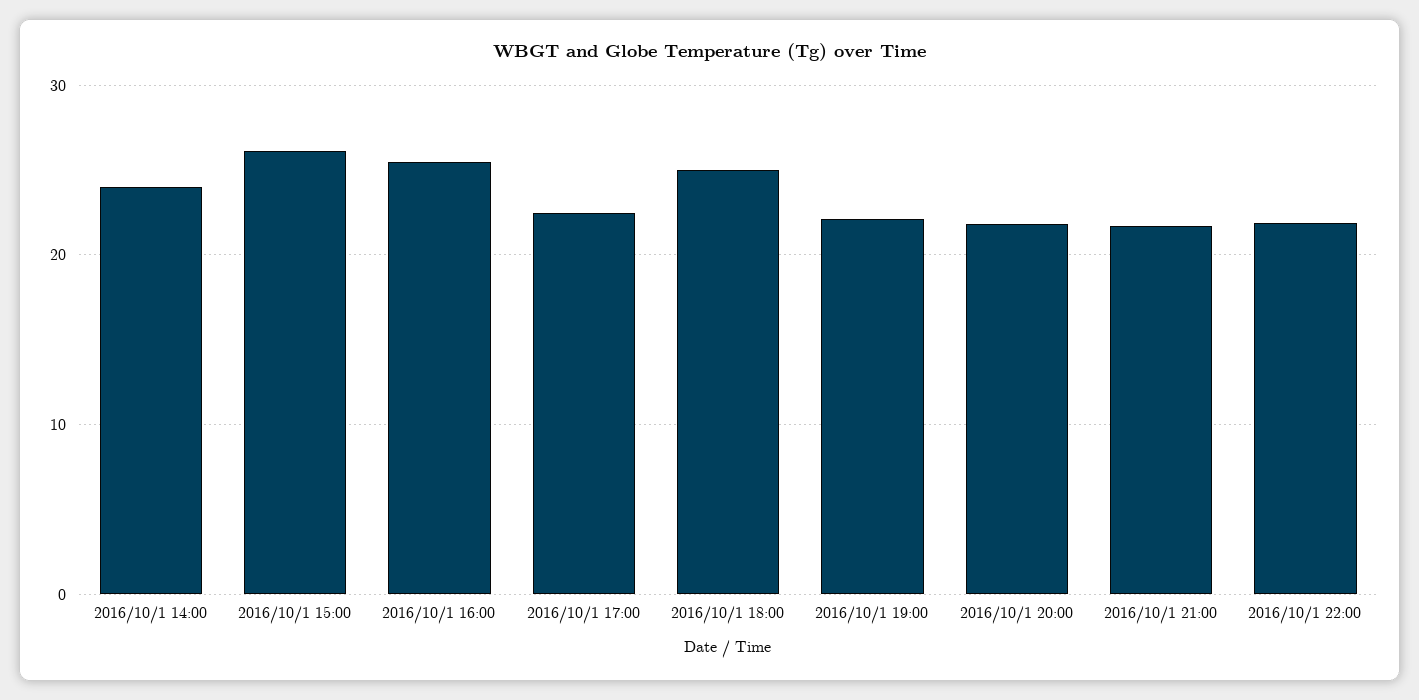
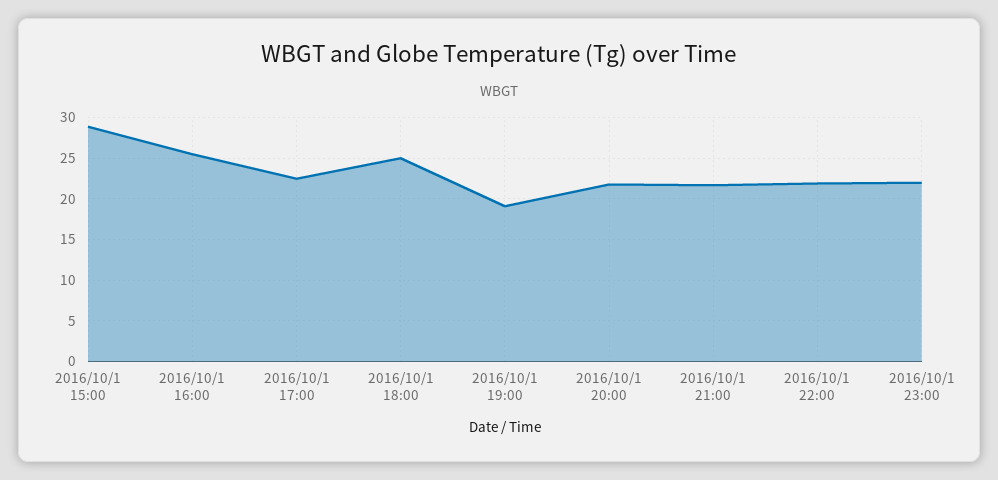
2016/10/1 14:00: 24 -> none
2016/10/1 15:00: 26 -> 29
2016/10/1 19:00: 22 -> 19
2016/10/1 23:00: none -> 22

